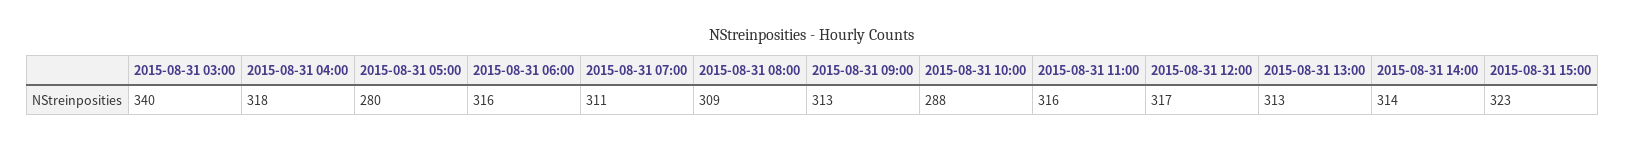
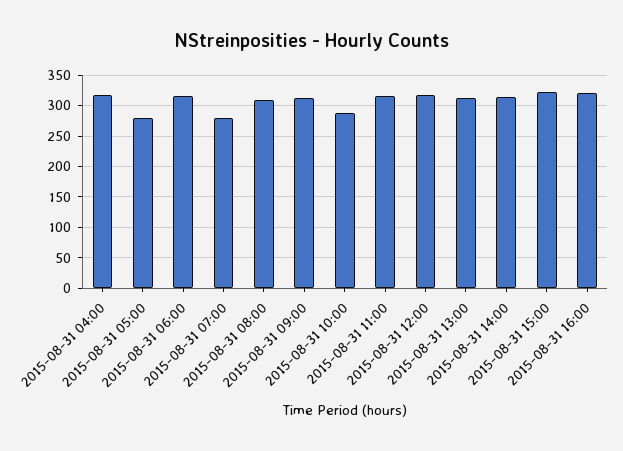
2015-08-31 03:00: 340 -> none
2015-08-31 07:00: 311 -> 280
2015-08-31 16:00: none -> 320

